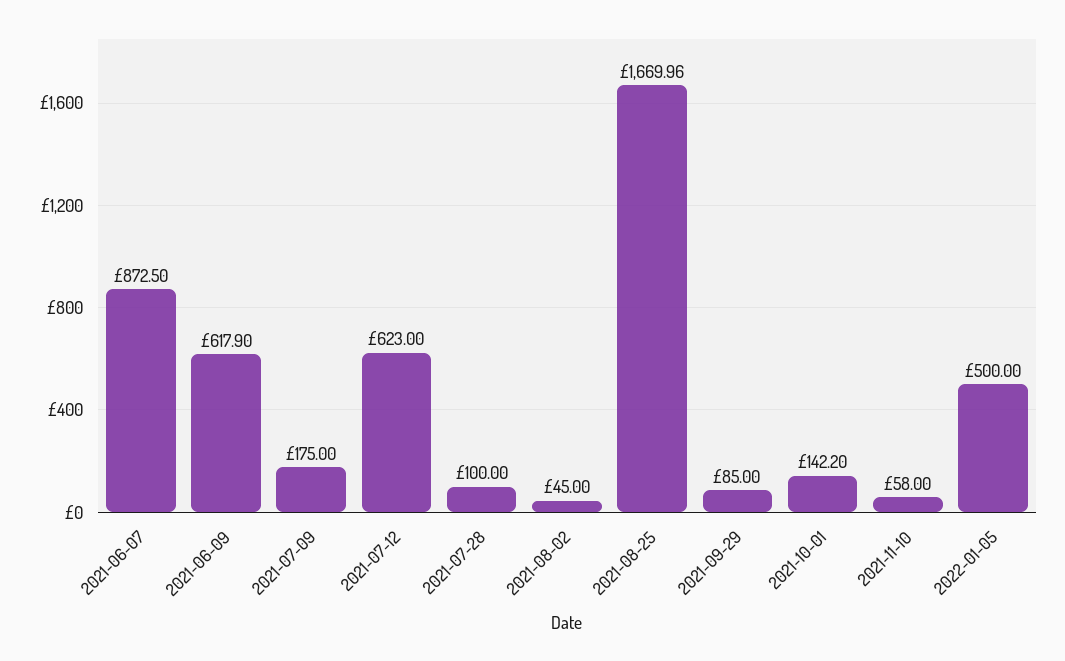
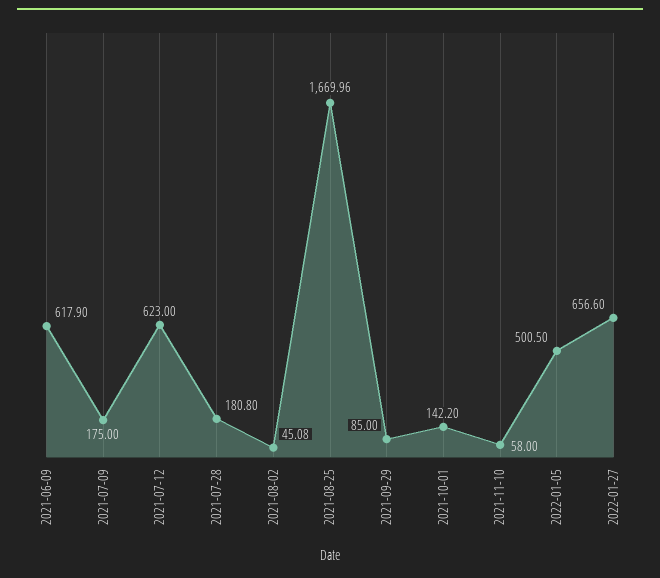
2021-06-07: 872.5 -> none
2021-07-28: 100 -> 180.8
2021-08-02: 45 -> 45.08
2022-01-05: 500 -> 500.5
2022-01-27: none -> 656.6

